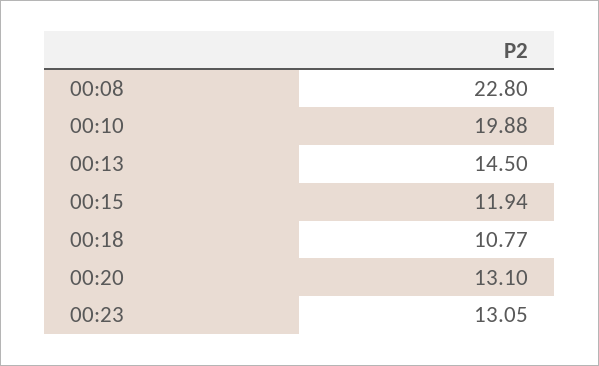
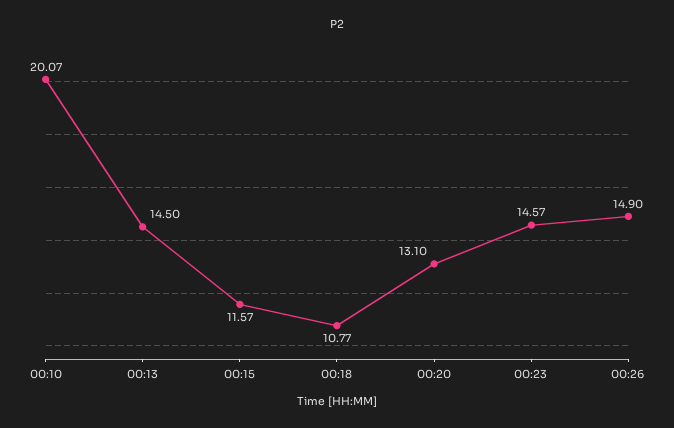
00:08: 22.8 -> none
00:10: 19.88 -> 20.07
00:15: 11.94 -> 11.57
00:23: 13.05 -> 14.57
00:26: none -> 14.9

